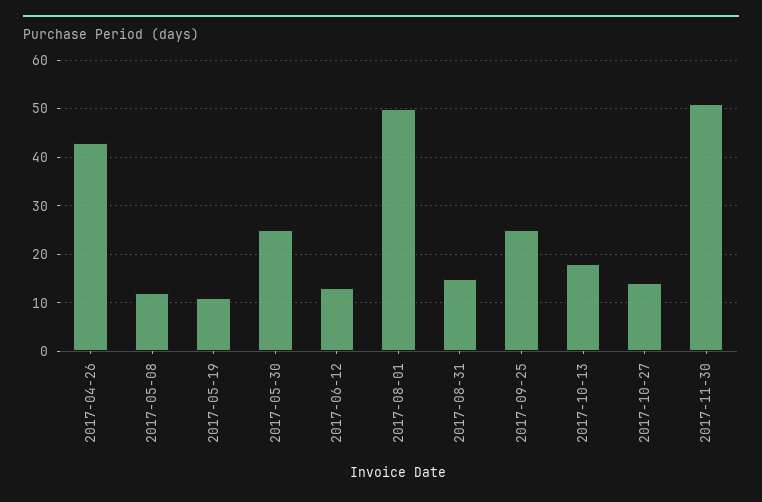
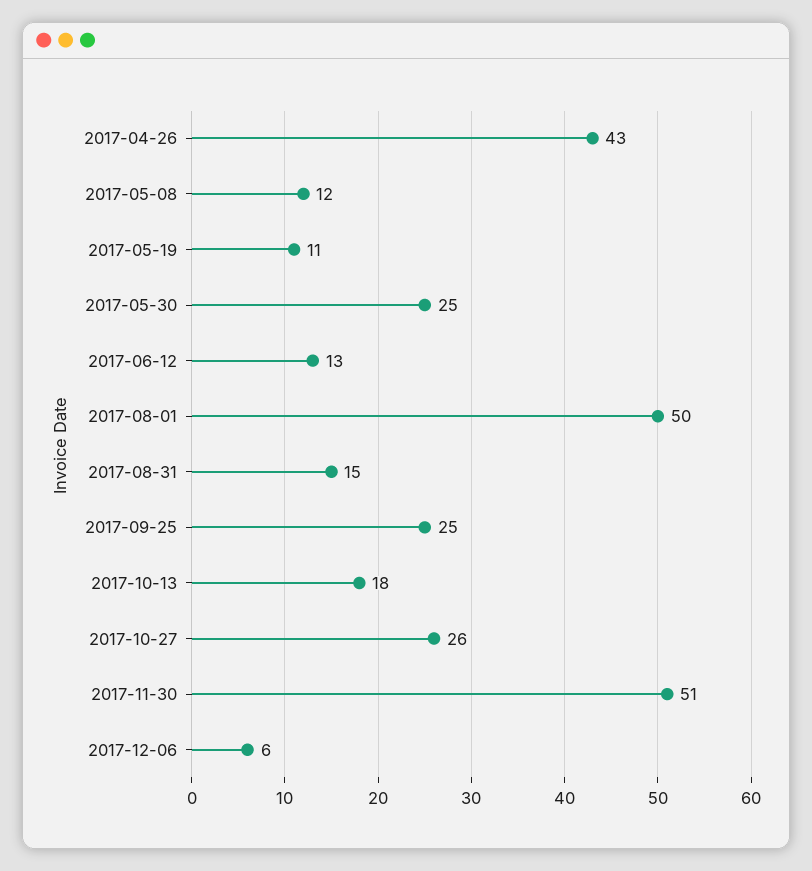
2017-10-27: 15 -> 26
2017-12-06: none -> 6

